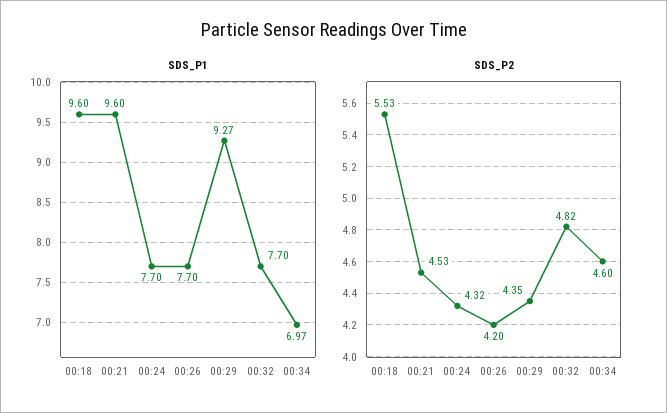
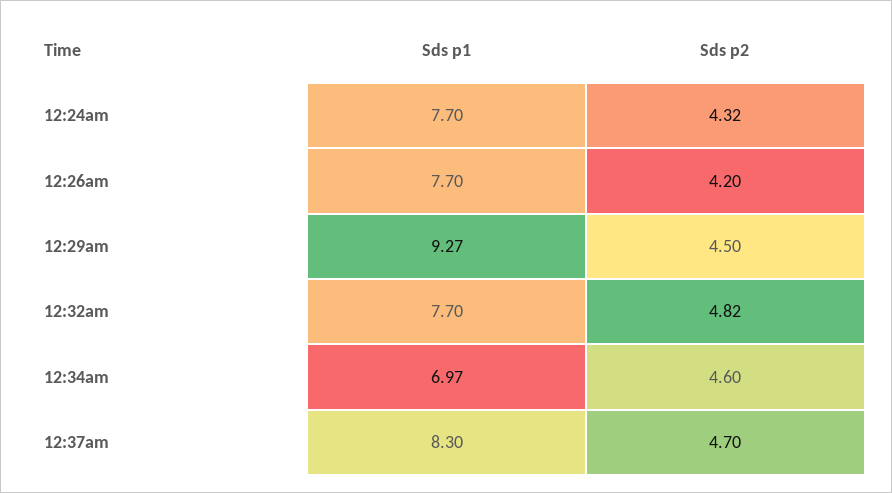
SDS_P1, 00:18: 9.6 -> none
SDS_P1, 00:21: 9.6 -> none
SDS_P2, 00:18: 5.53 -> none
SDS_P2, 00:21: 4.53 -> none
SDS_P2, 00:29: 4.35 -> 4.5
SDS_P1, 12:37am: none -> 8.3
SDS_P2, 12:37am: none -> 4.7

